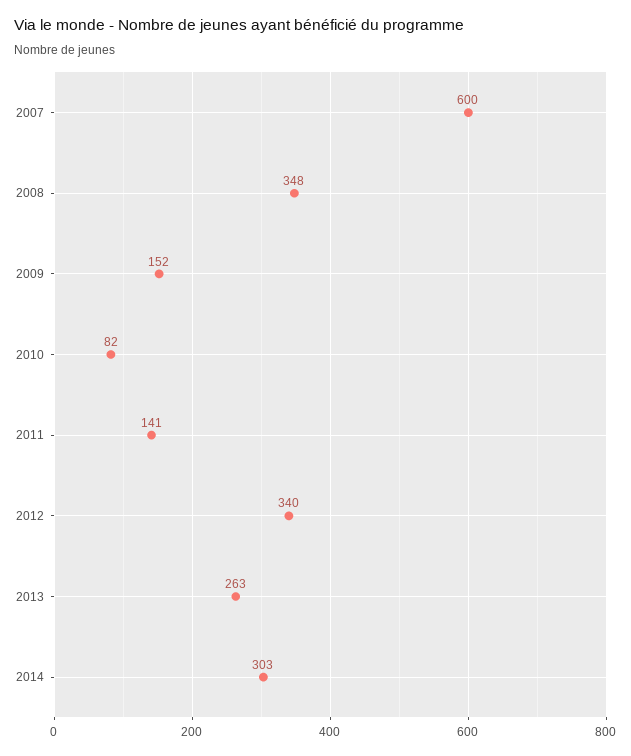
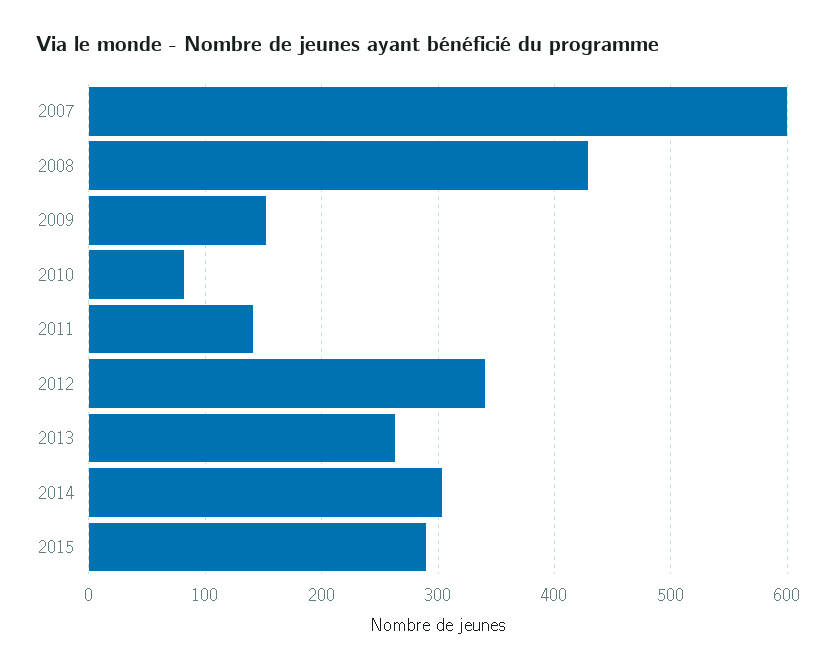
2008: 348 -> 430
2015: none -> 290

